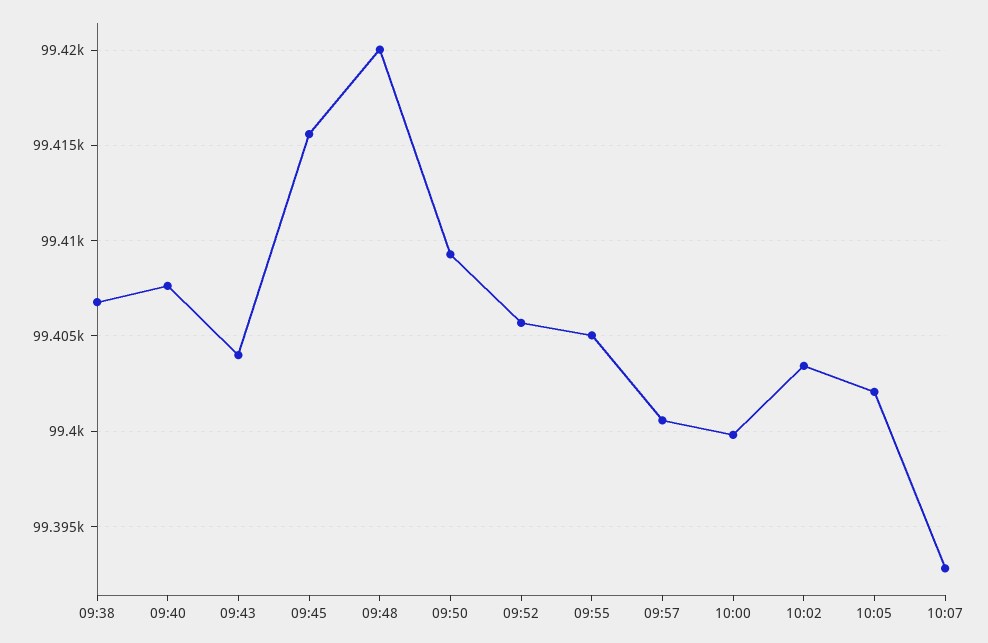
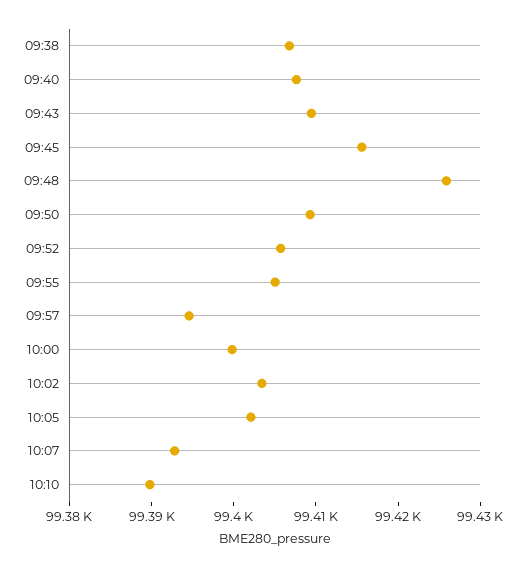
09:43: 99404 -> 99410
09:48: 99420 -> 99426
09:57: 99400.5 -> 99394
10:10: none -> 99390

